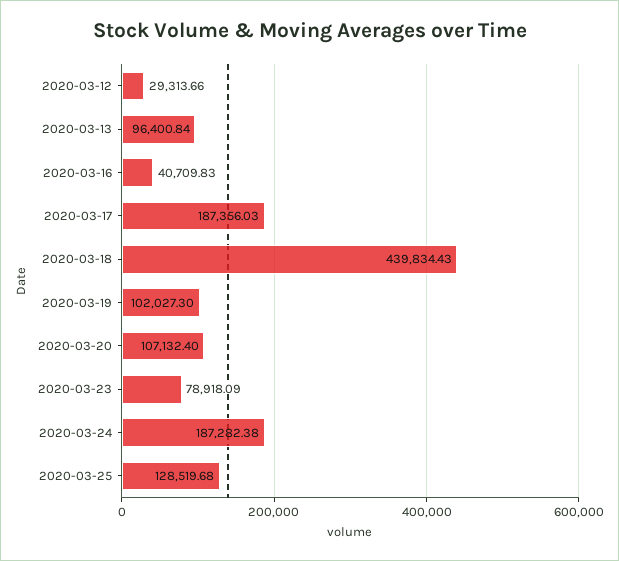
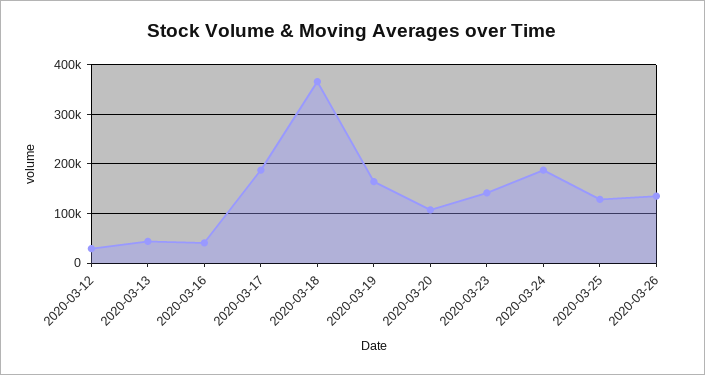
2020-03-13: 96400.84 -> 40000
2020-03-18: 439834.43 -> 360000
2020-03-19: 102027.3 -> 160000
2020-03-23: 78918.09 -> 140000
2020-03-26: none -> 140000

